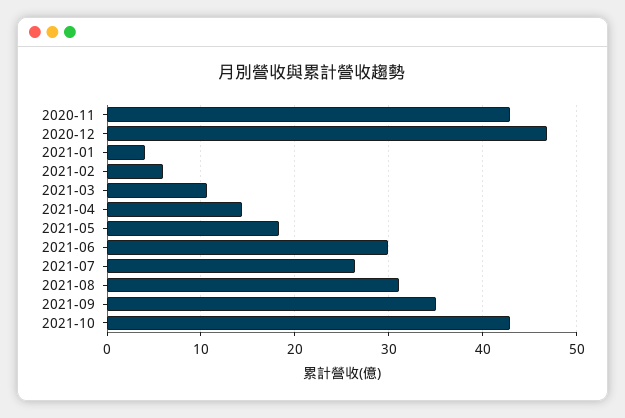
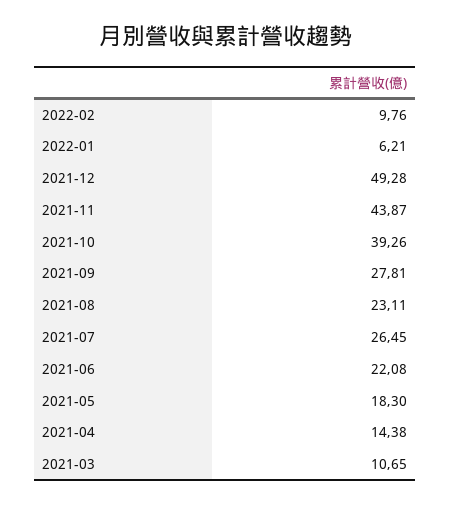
2020-11: 43 -> none
2020-12: 47 -> none
2021-01: 4 -> none
2021-02: 6 -> none
2021-06: 30 -> 22.08
2021-08: 31 -> 23.11
2021-09: 35 -> 27.81
2021-10: 43 -> 39.26
2022-02: none -> 9.76
2022-01: none -> 6.21
2021-12: none -> 49.28
2021-11: none -> 43.87

